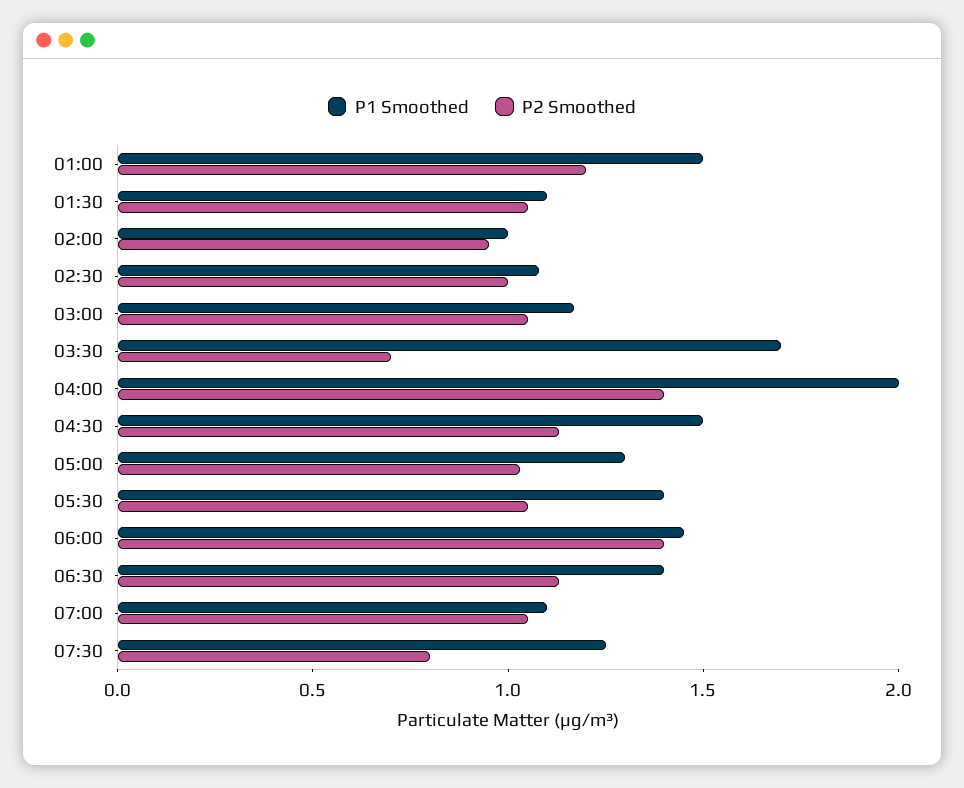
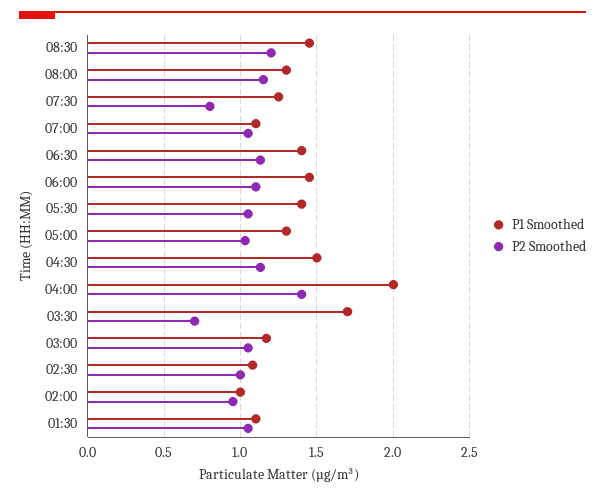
P1 Smoothed, 01:00: 1.5 -> none
P2 Smoothed, 01:00: 1.2 -> none
P2 Smoothed, 06:00: 1.4 -> 1.1
P1 Smoothed, 08:30: none -> 1.45
P2 Smoothed, 08:30: none -> 1.2
P1 Smoothed, 08:00: none -> 1.3
P2 Smoothed, 08:00: none -> 1.15

